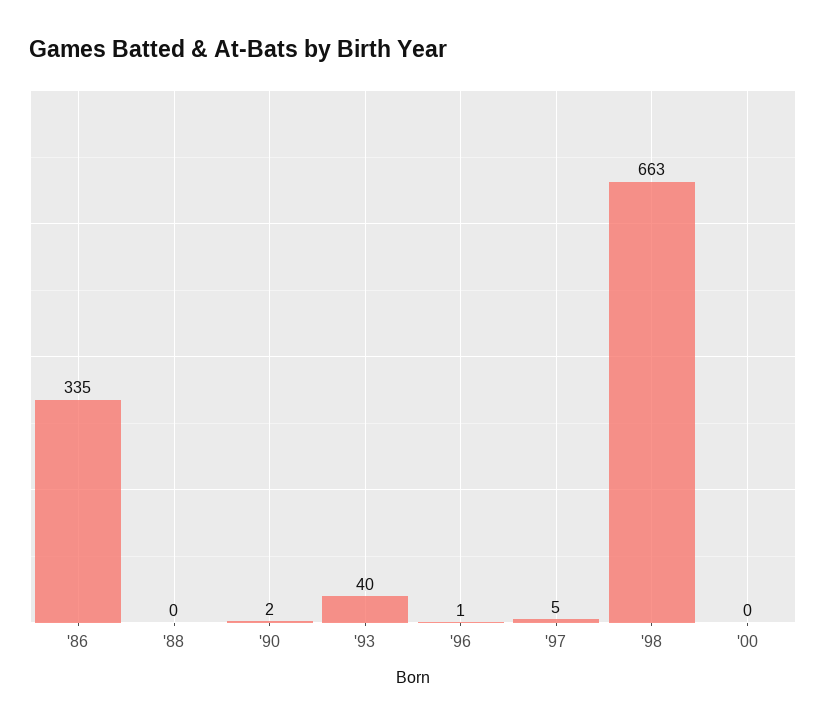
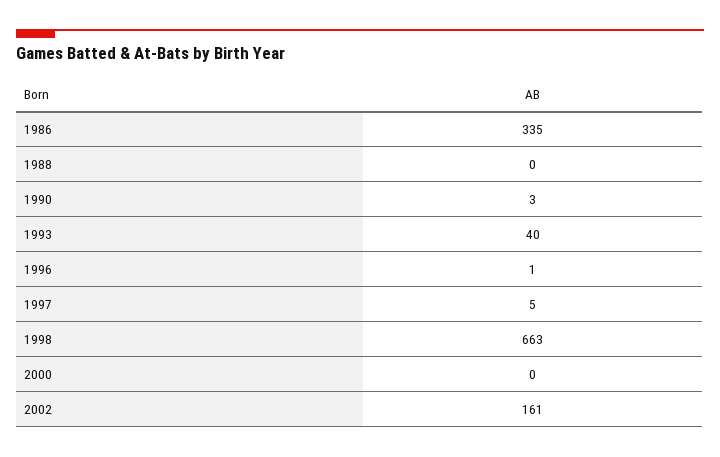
'90: 2 -> 3
2002: none -> 161

